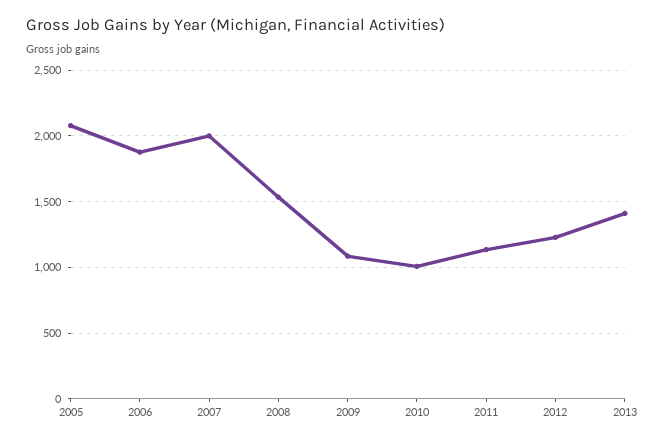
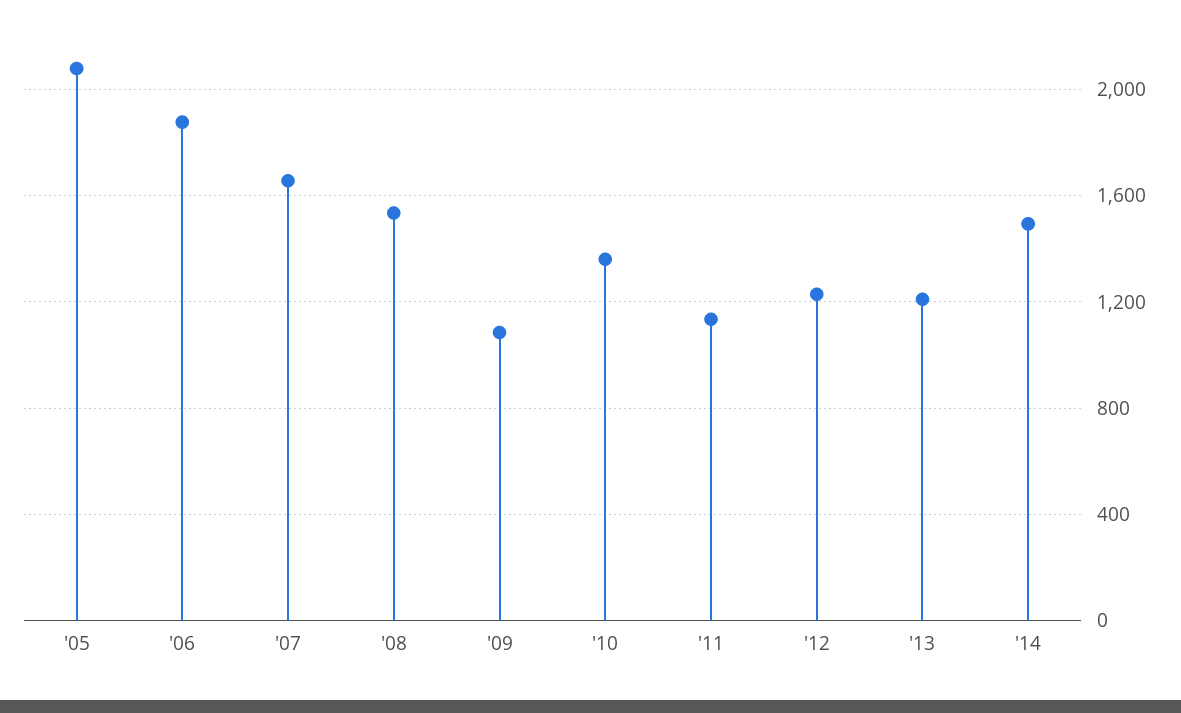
2007: 2000 -> 1650
2010: 1000 -> 1350
2013: 1400 -> 1200
'14: none -> 1500

